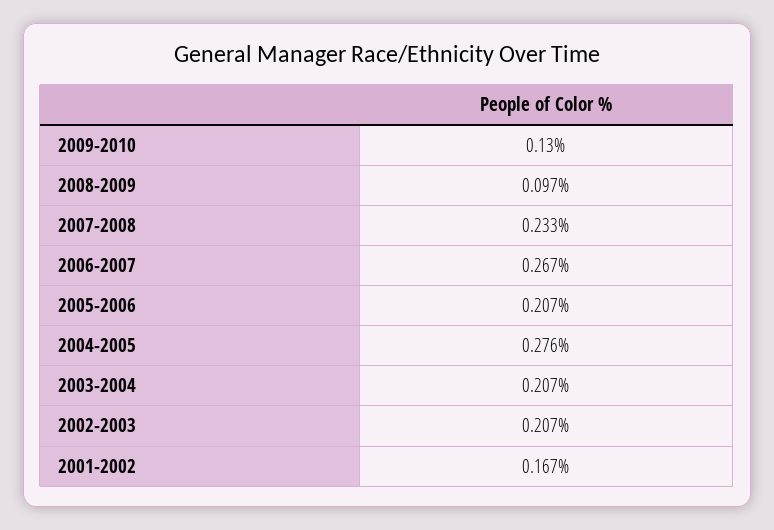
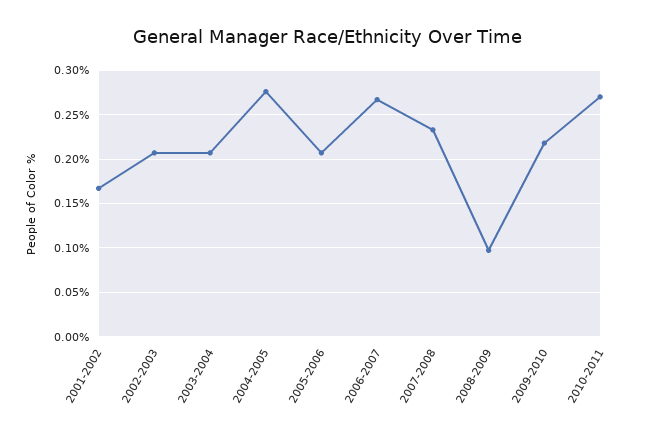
2009-2010: 0.13 -> 0.22
2010-2011: none -> 0.27

